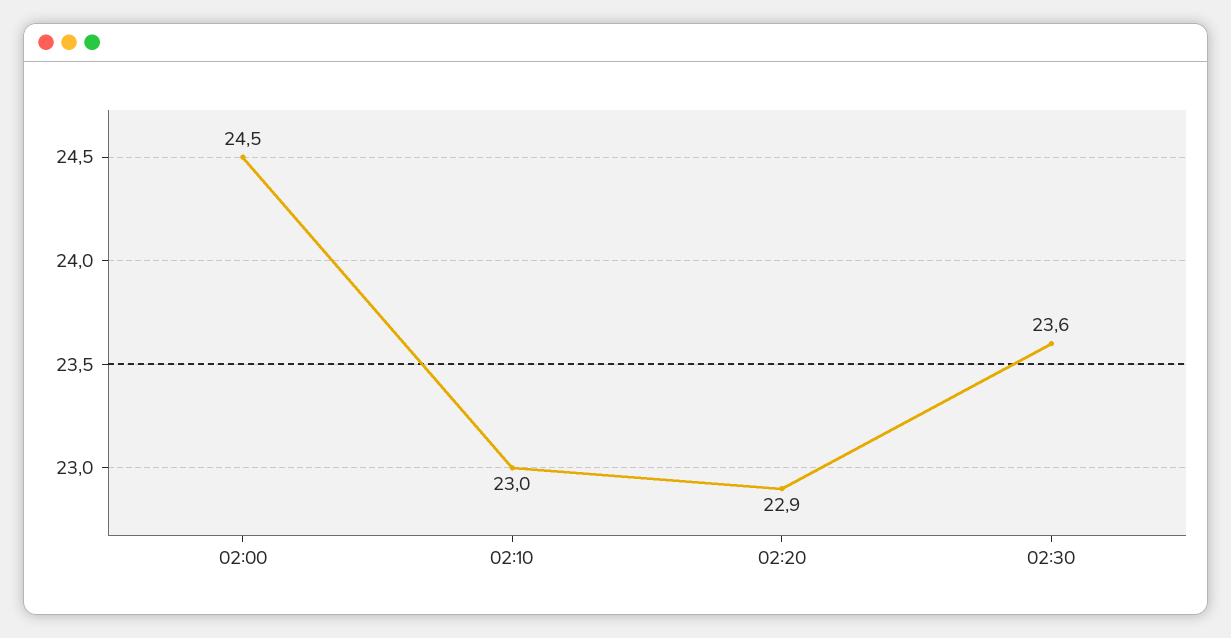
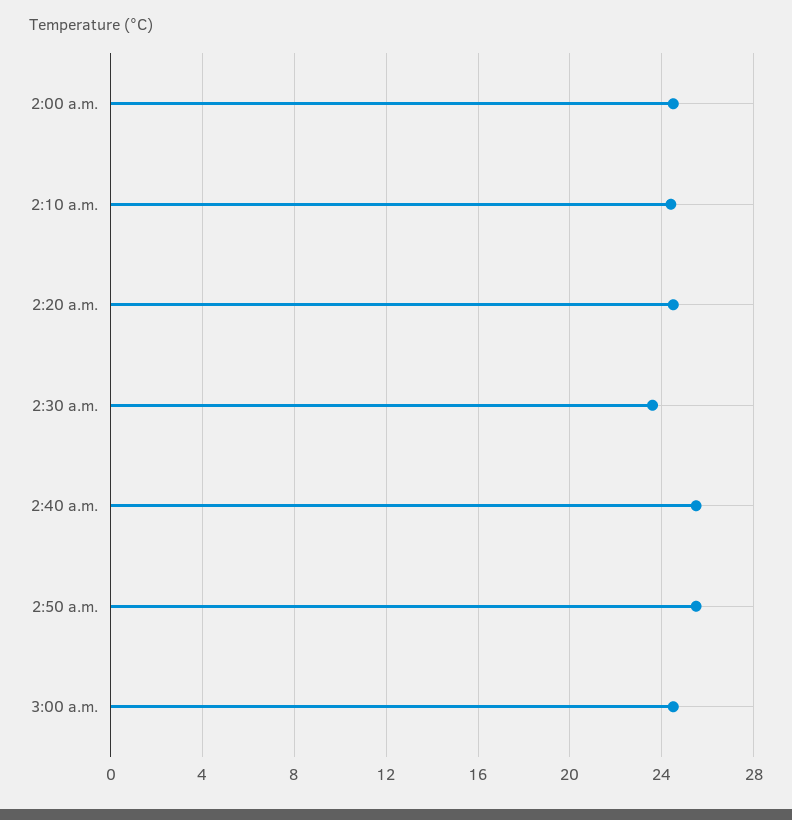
02:10: 23 -> 24.5
02:20: 22.9 -> 24.5
2:40 a.m.: none -> 25.5
2:50 a.m.: none -> 25.5
3:00 a.m.: none -> 24.5

